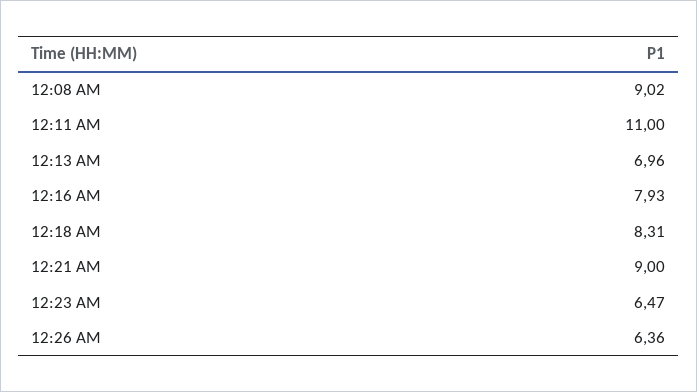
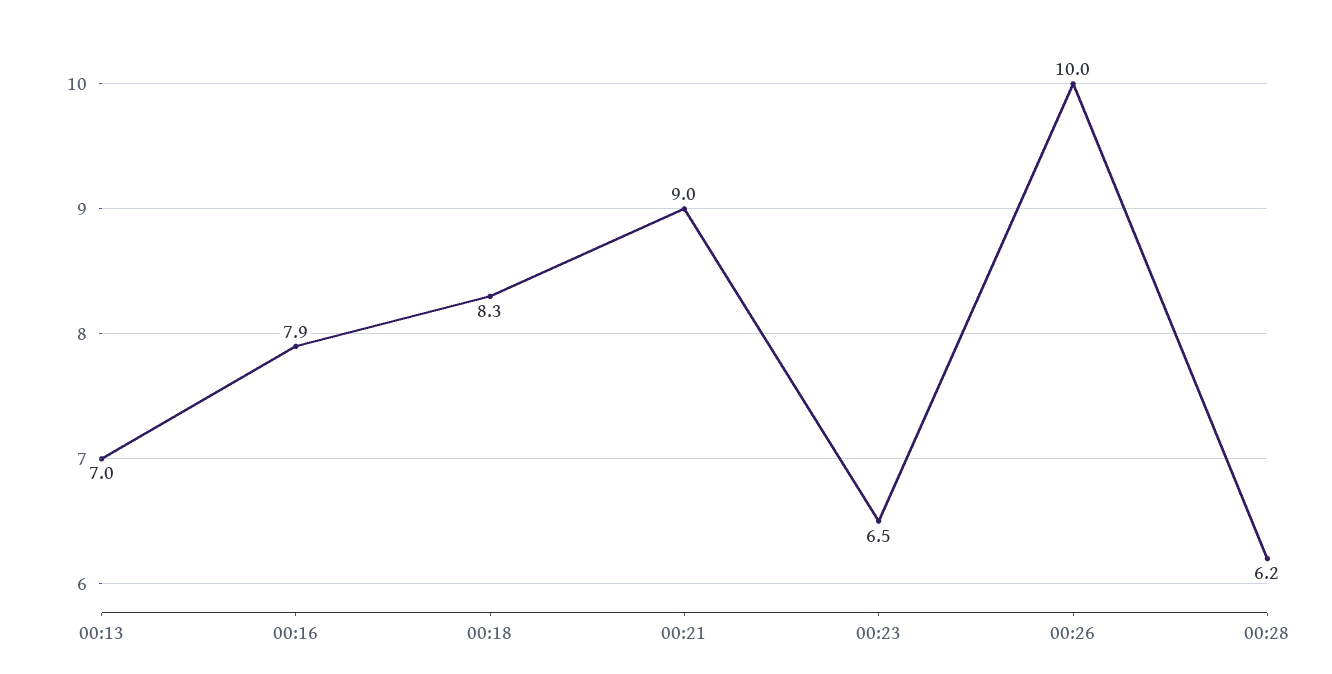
12:08 AM: 9.02 -> none
12:11 AM: 11 -> none
12:26 AM: 6.36 -> 10
00:28: none -> 6.2

